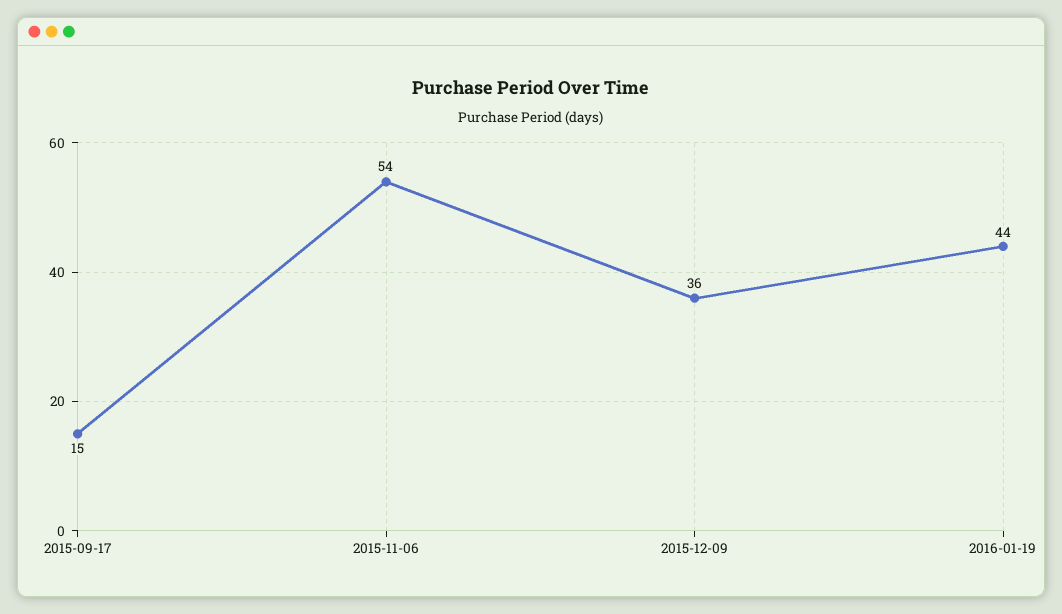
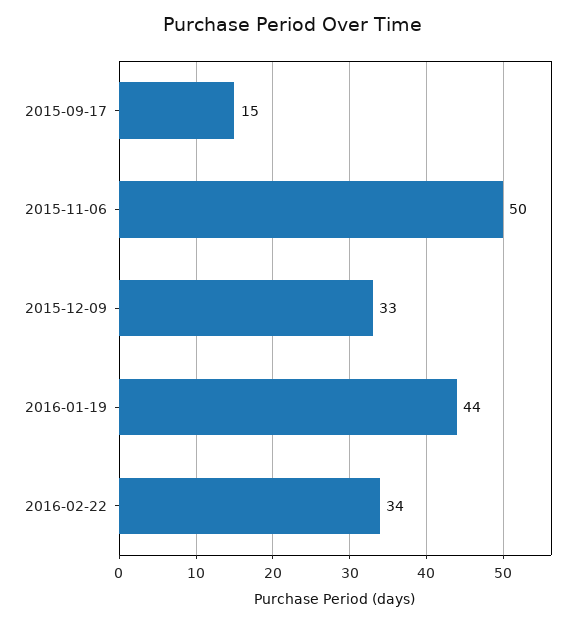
2015-11-06: 54 -> 50
2015-12-09: 36 -> 33
2016-02-22: none -> 34

